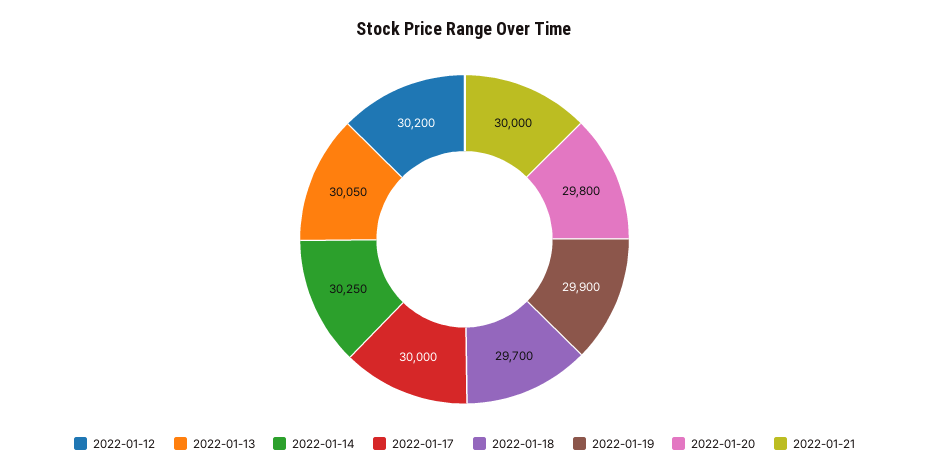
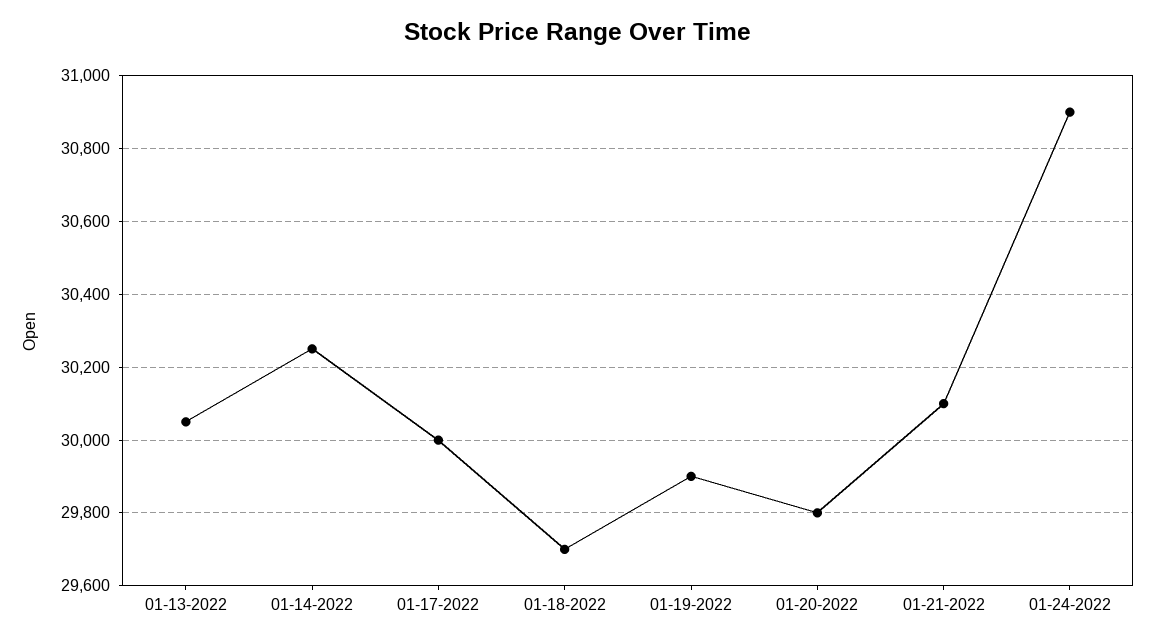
2022-01-12: 30200 -> none
2022-01-21: 30000 -> 30100
01-24-2022: none -> 30900

